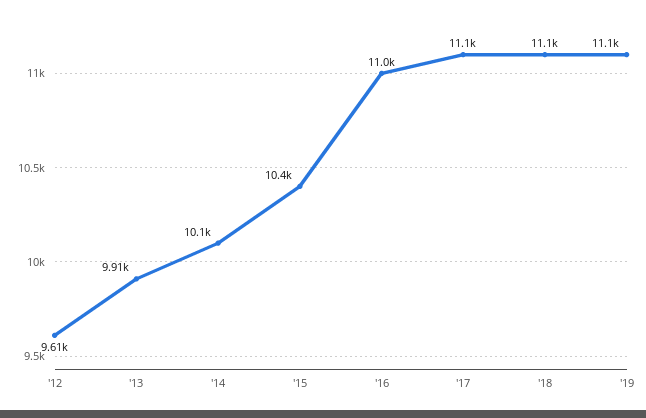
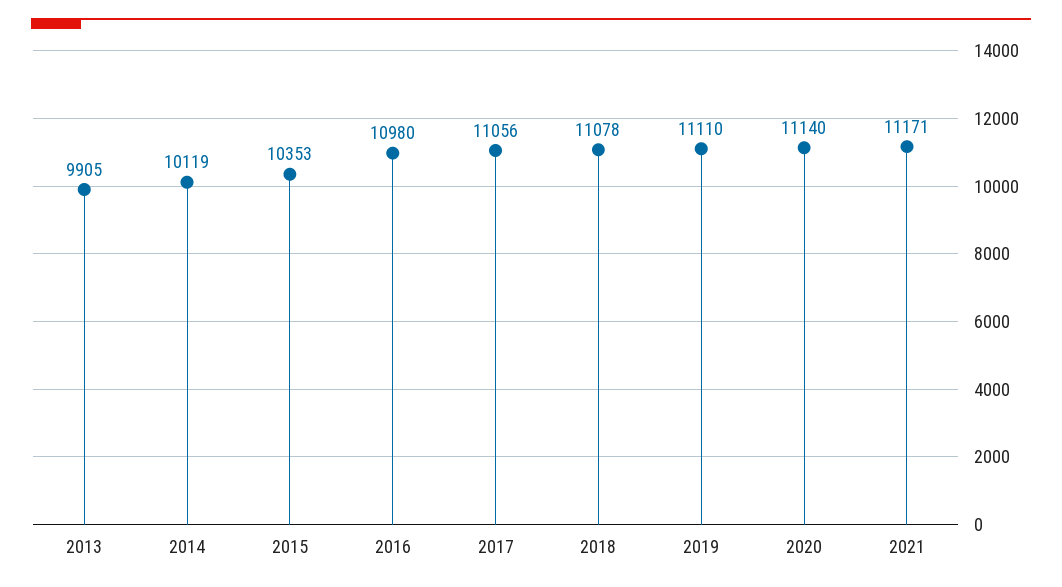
'12: 9610 -> none
2020: none -> 11140
2021: none -> 11171

